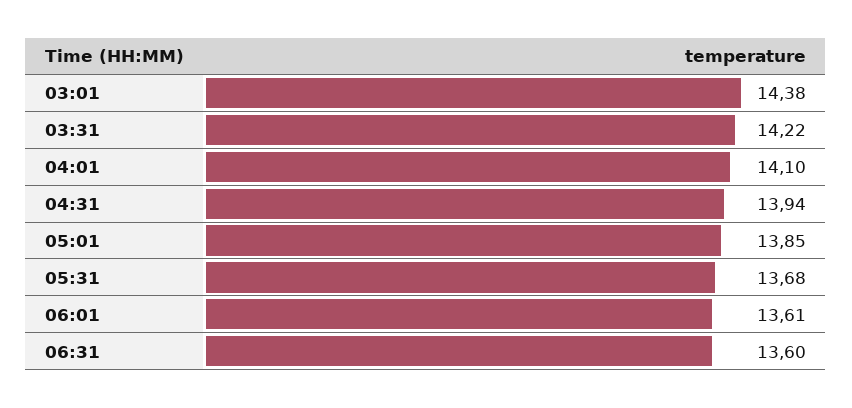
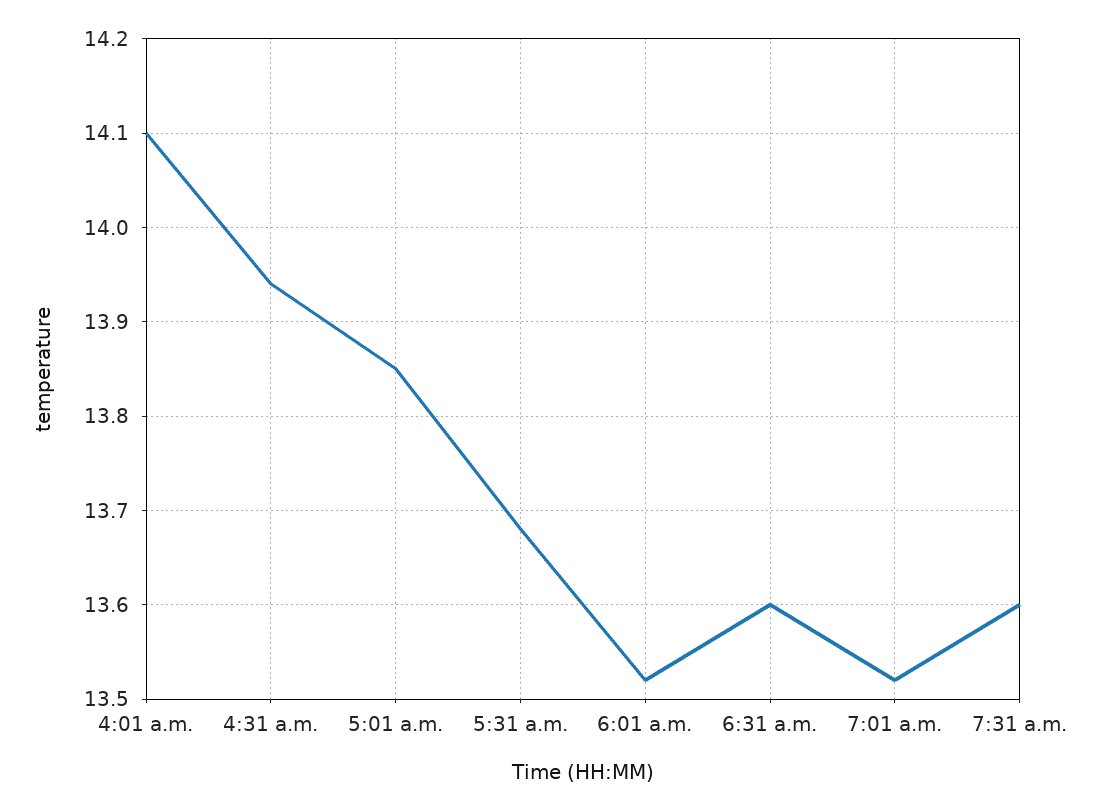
03:01: 14.38 -> none
03:31: 14.22 -> none
06:01: 13.61 -> 13.52
7:01 a.m.: none -> 13.52
7:31 a.m.: none -> 13.6

